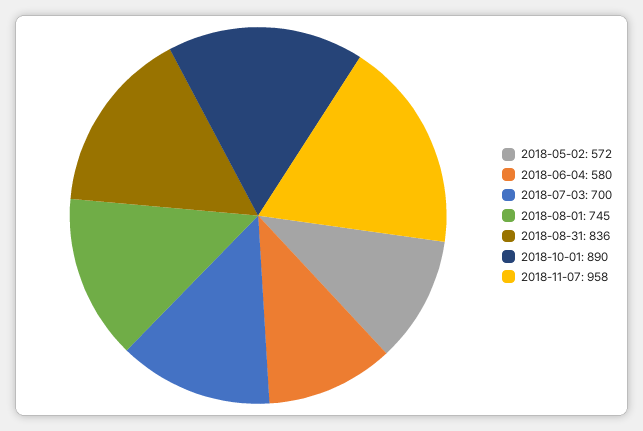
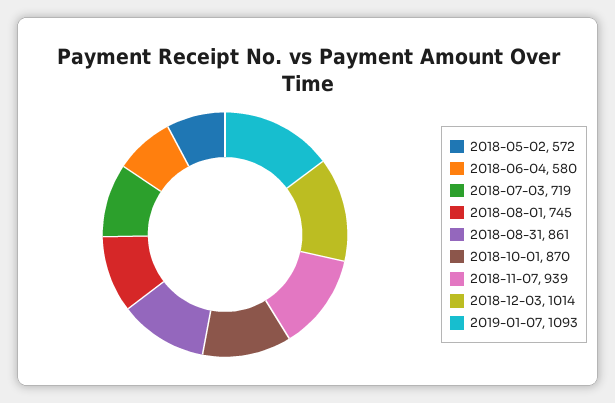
2018-07-03: 700 -> 719
2018-08-31: 836 -> 861
2018-10-01: 890 -> 870
2018-11-07: 958 -> 939
2018-12-03: none -> 1014
2019-01-07: none -> 1093

